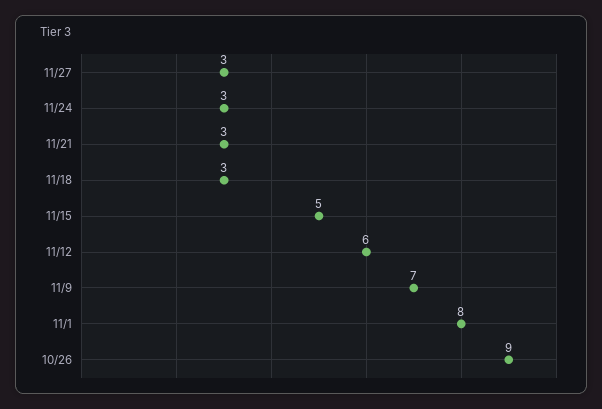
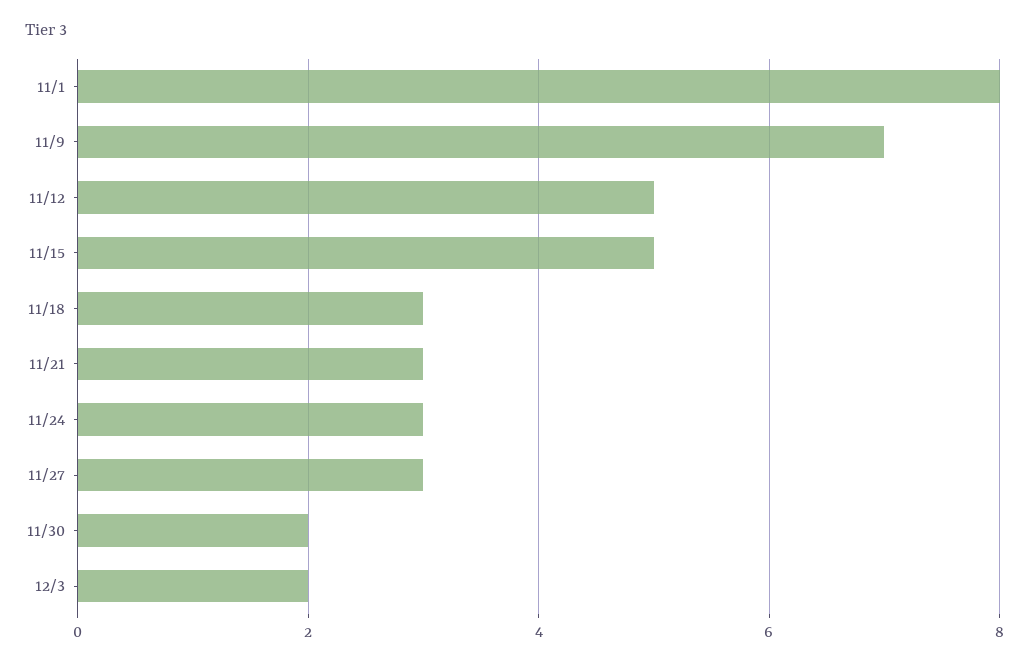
11/12: 6 -> 5
10/26: 9 -> none
11/30: none -> 2
12/3: none -> 2

